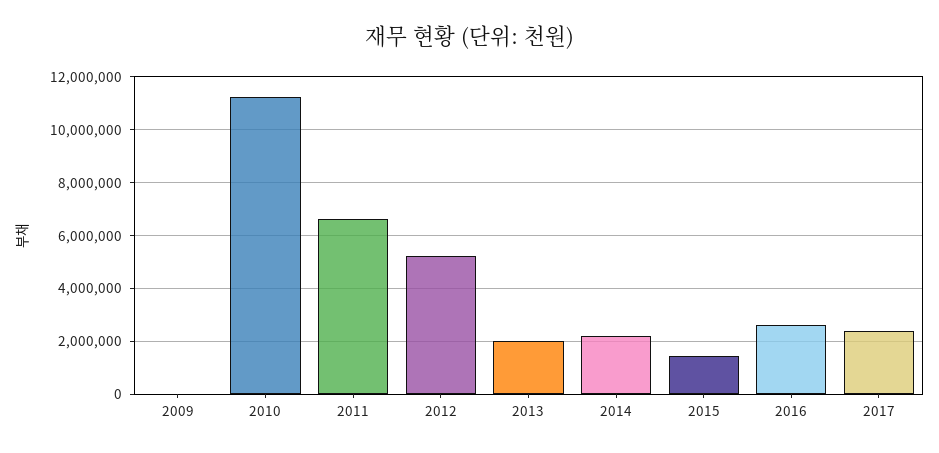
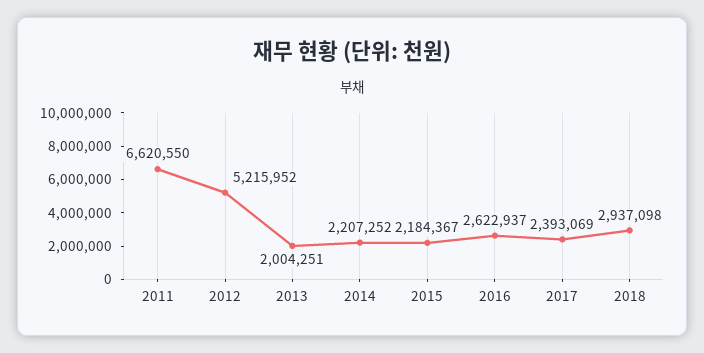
2009: 0 -> none
2010: 11250000 -> none
2015: 1500000 -> 2184367
2018: none -> 2937098

